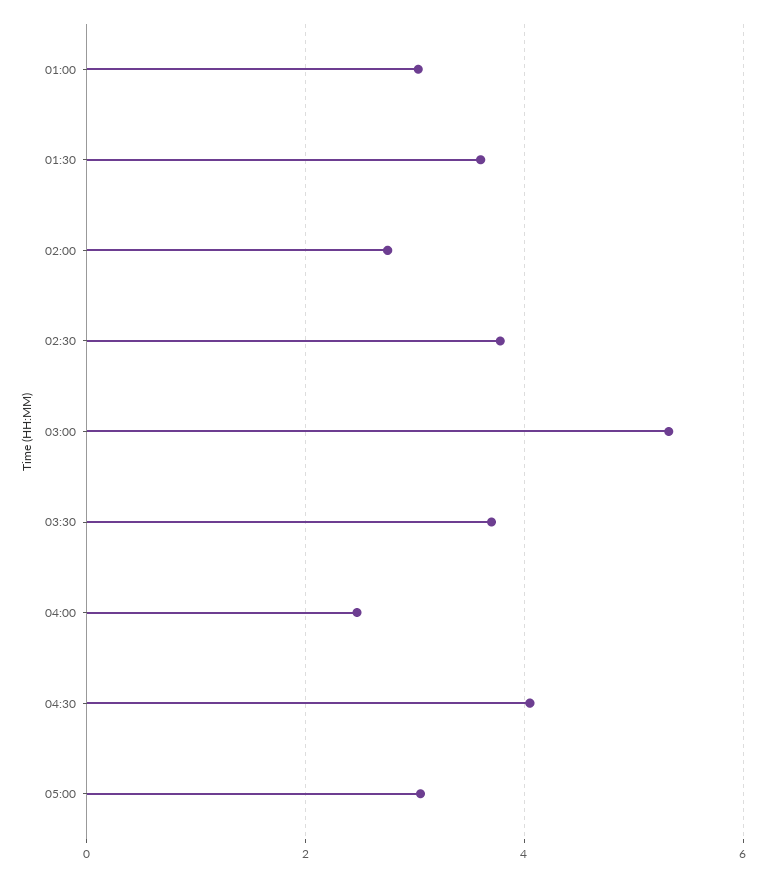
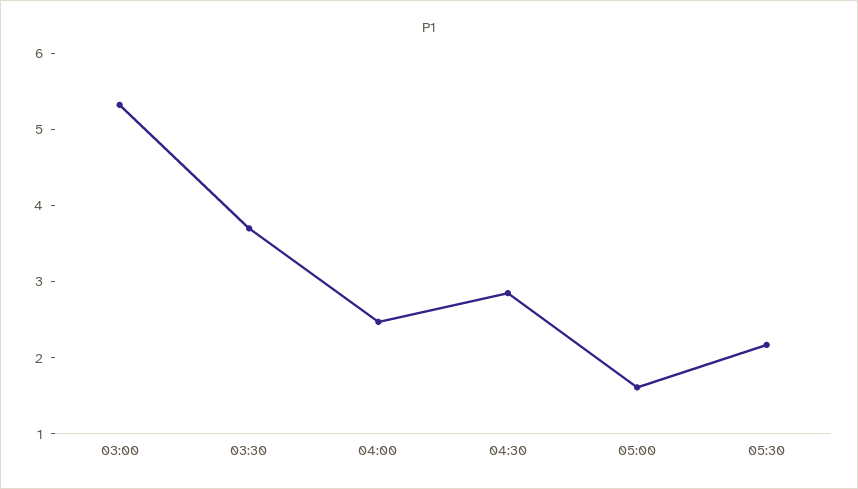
01:00: 3 -> none
01:30: 3.6 -> none
02:00: 2.8 -> none
02:30: 3.8 -> none
04:30: 4 -> 2.8
05:00: 3 -> 1.6
05:30: none -> 2.2

